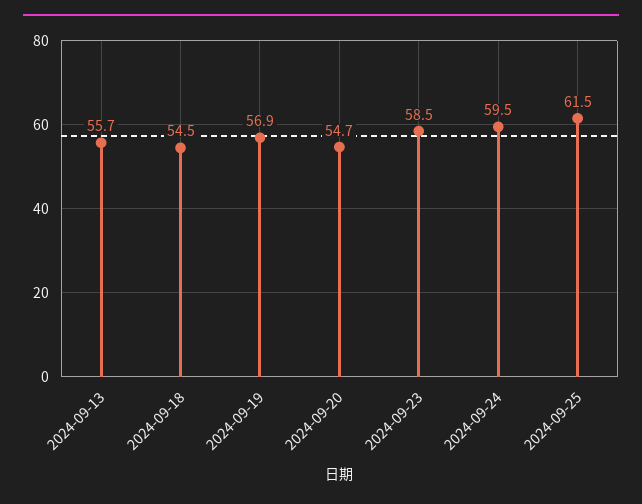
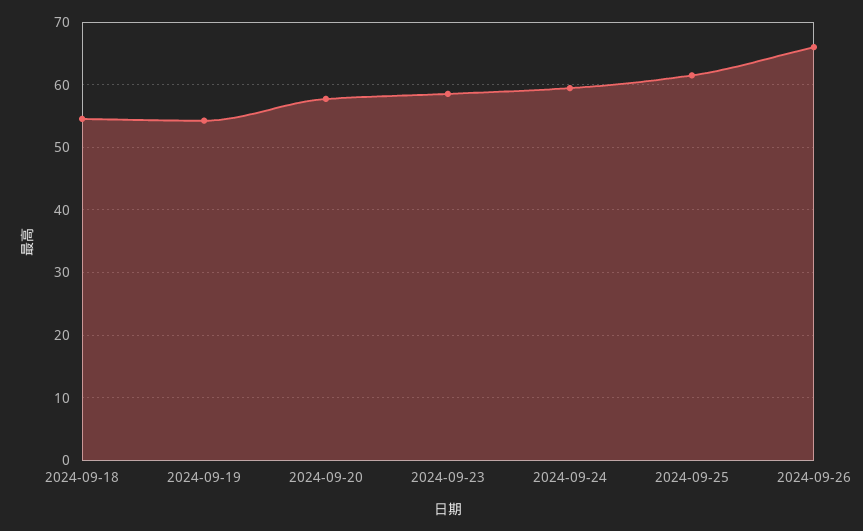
2024-09-13: 55.7 -> none
2024-09-19: 56.9 -> 54
2024-09-20: 54.7 -> 58
2024-09-26: none -> 66

